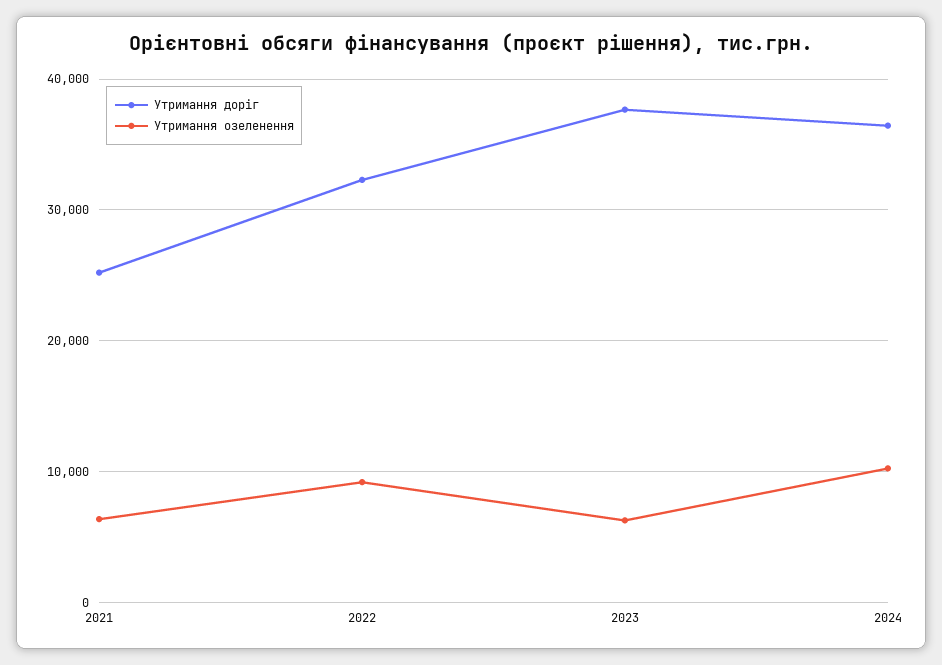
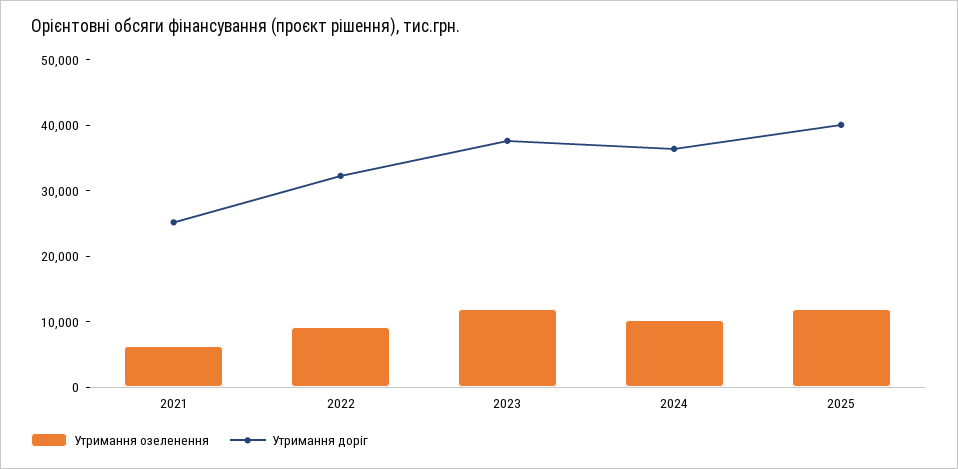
Утримання озеленення, 2023: 6000 -> 12000
Утримання озеленення, 2025: none -> 12000
Утримання доріг, 2025: none -> 40000

